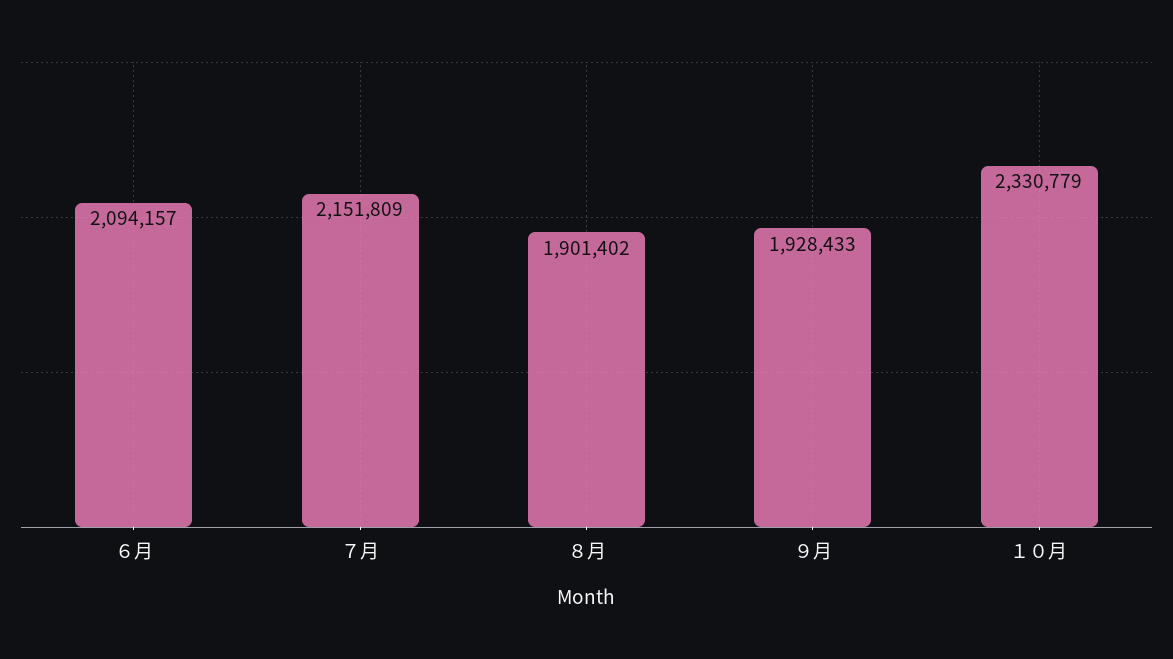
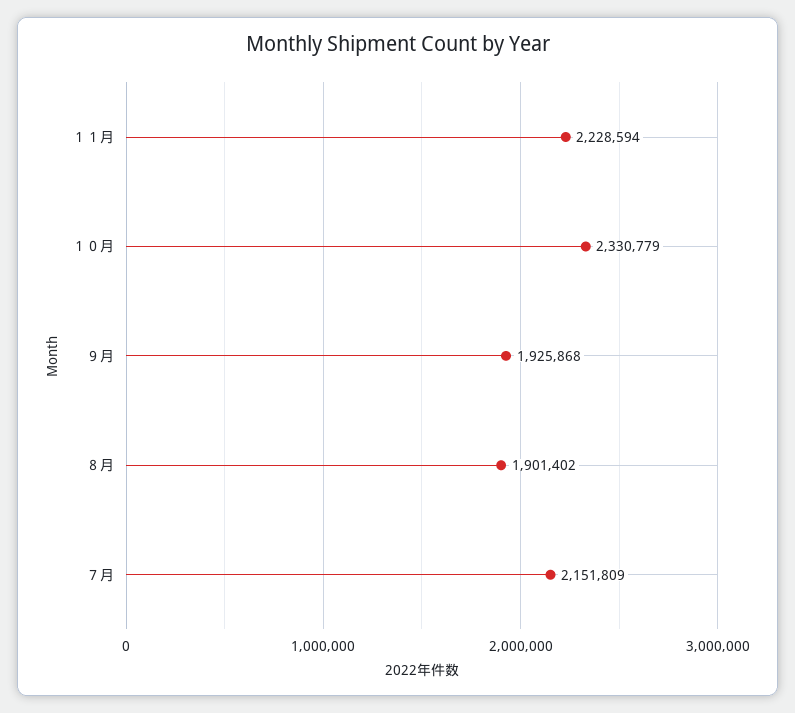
６月: 2094157 -> none
９月: 1928433 -> 1925868
１１月: none -> 2228594

